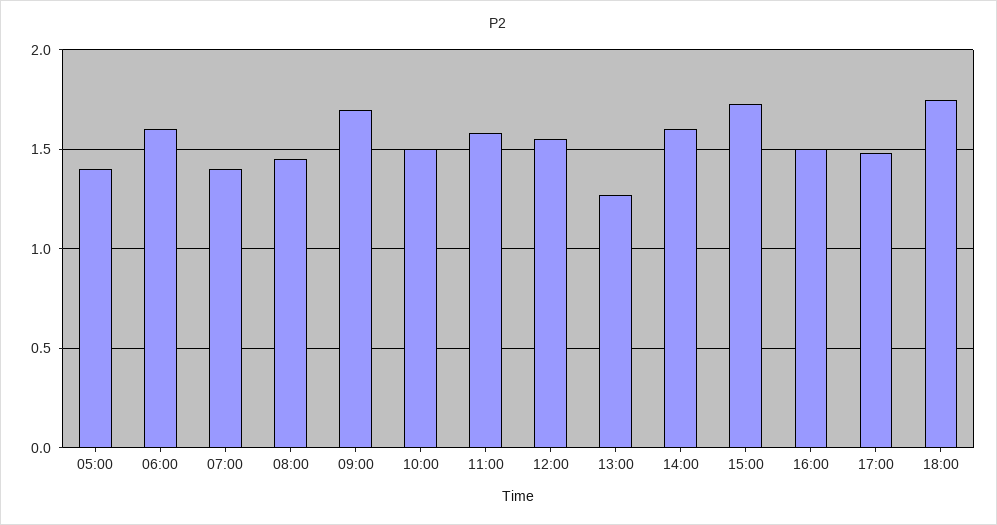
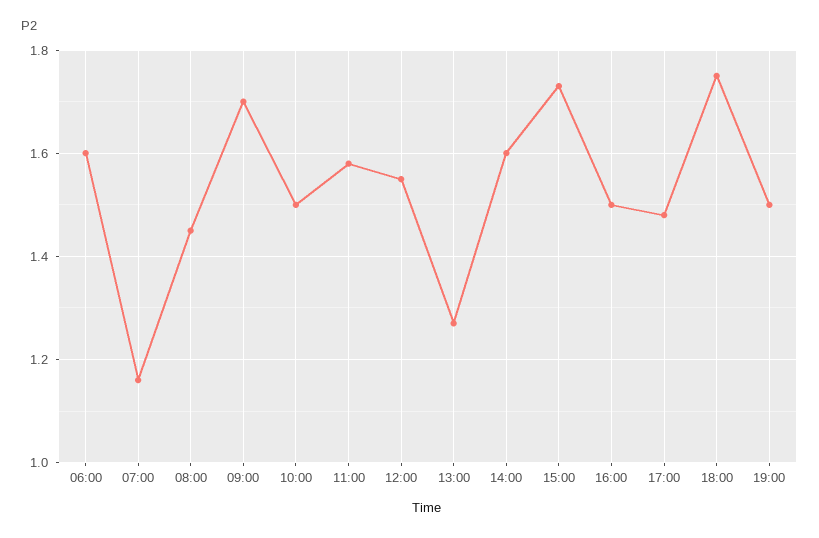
05:00: 1.4 -> none
07:00: 1.4 -> 1.15
19:00: none -> 1.5

